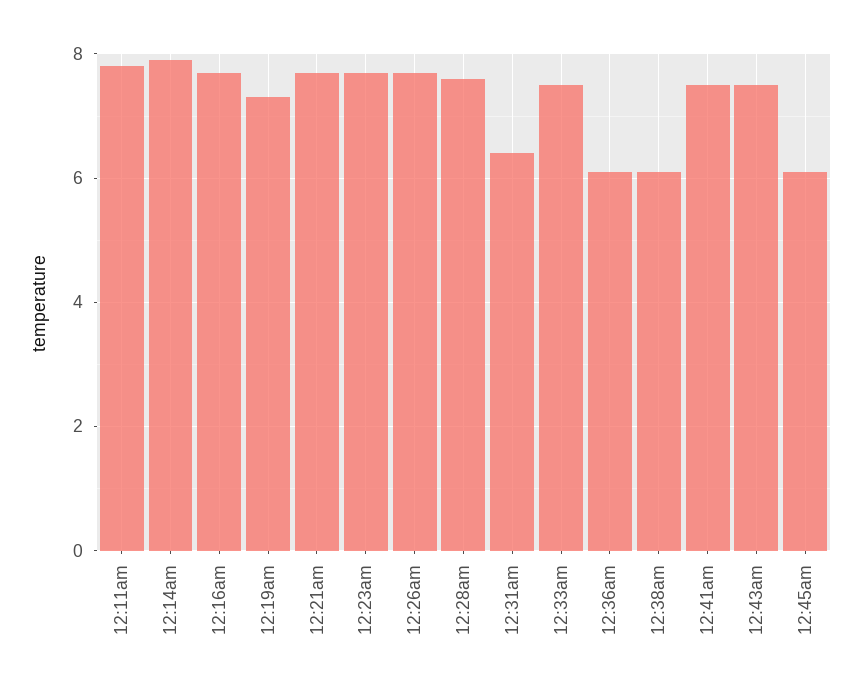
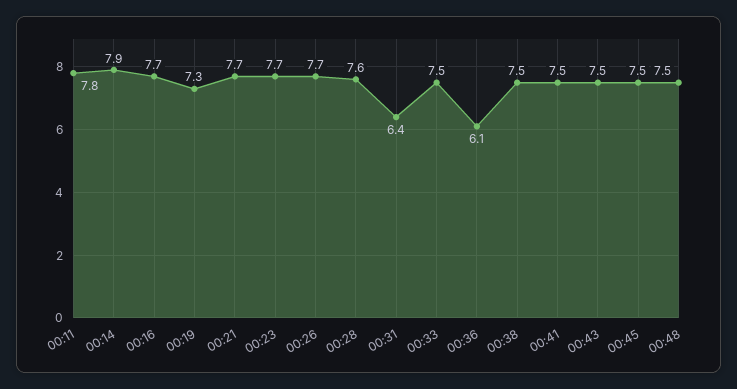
12:38am: 6 -> 7.5
12:45am: 6 -> 7.5
00:48: none -> 7.5

